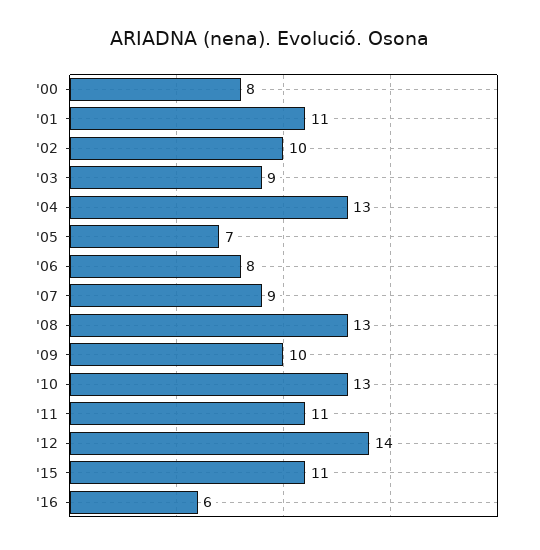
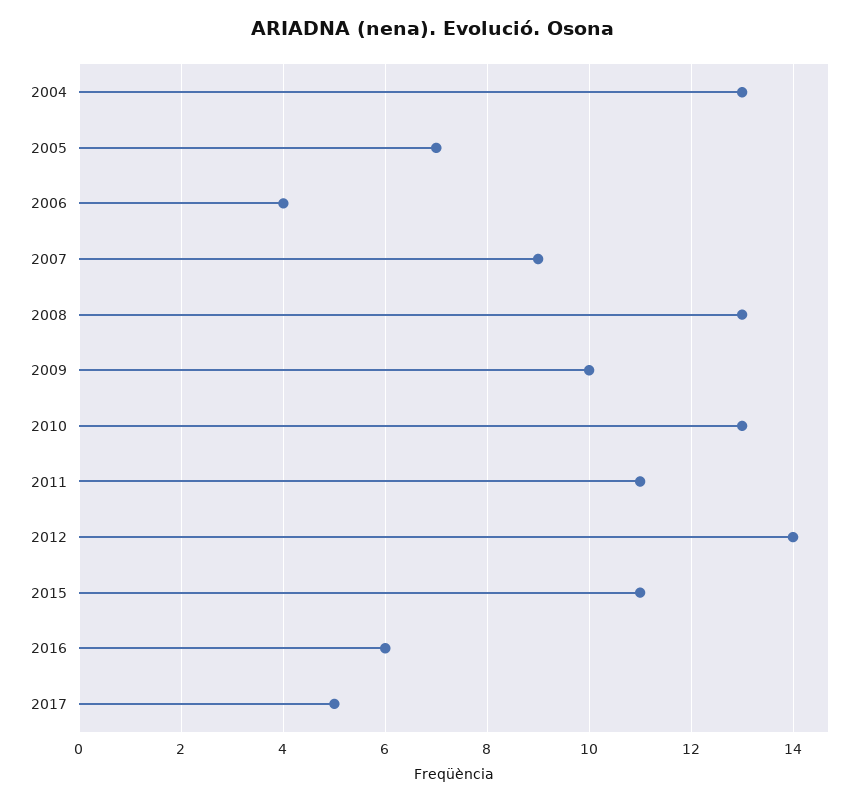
'00: 8 -> none
'01: 11 -> none
'02: 10 -> none
'03: 9 -> none
'06: 8 -> 4
2017: none -> 5

